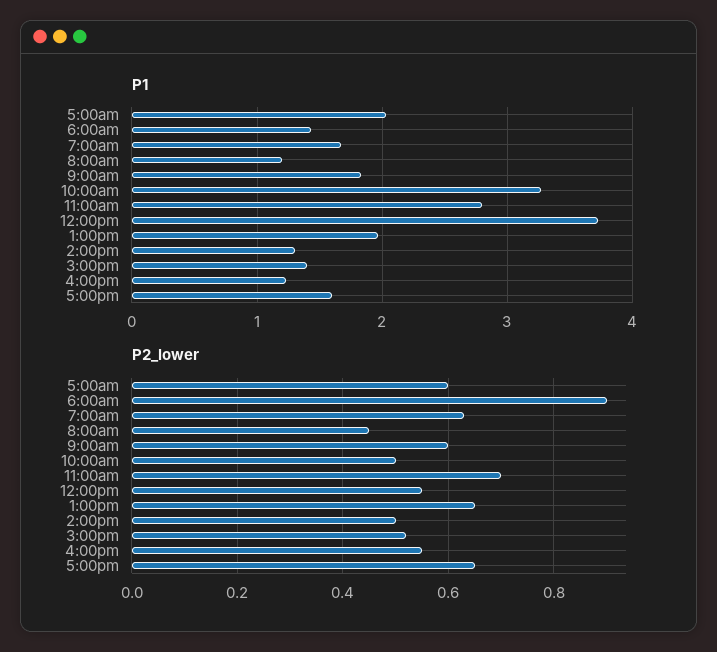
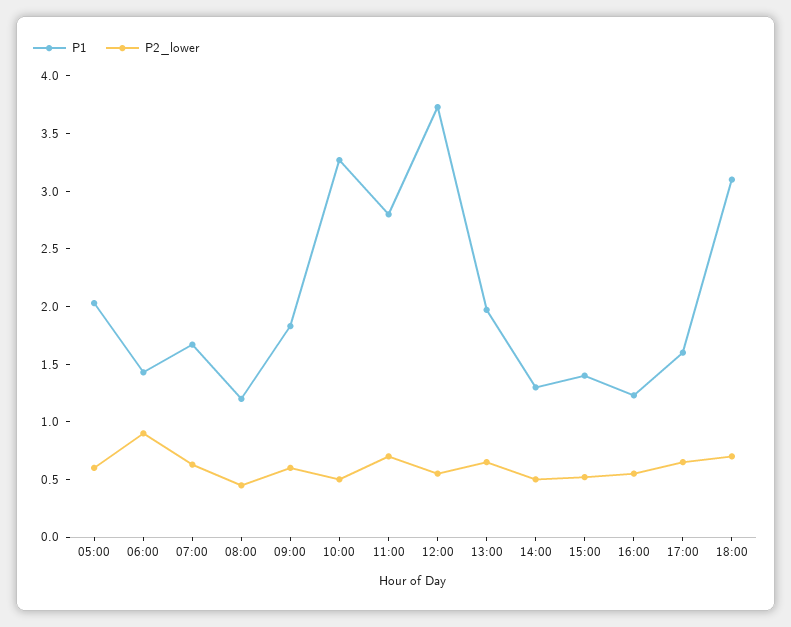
P1, 18:00: none -> 3.1
P2_lower, 18:00: none -> 0.7

